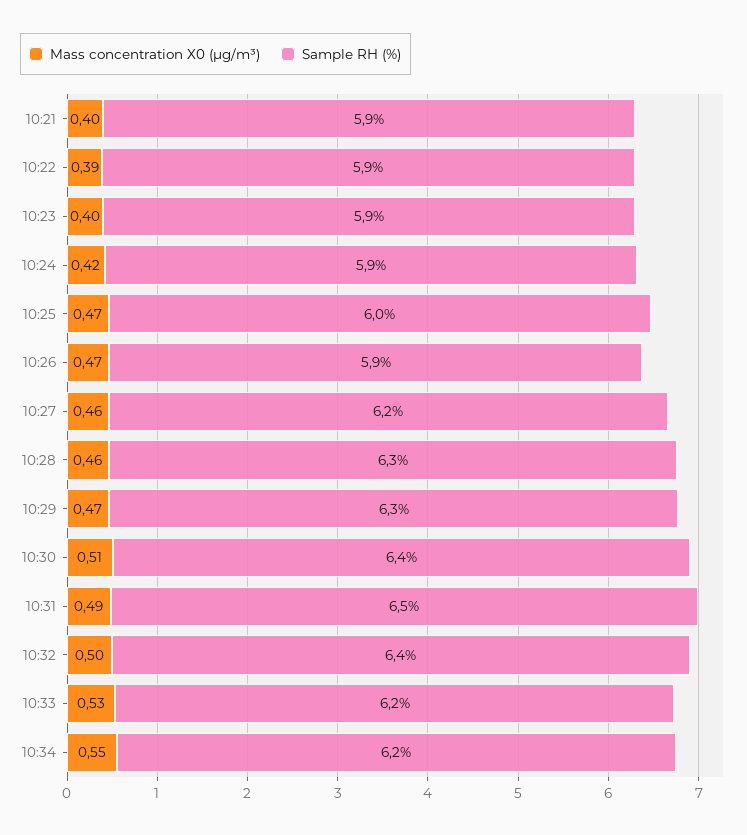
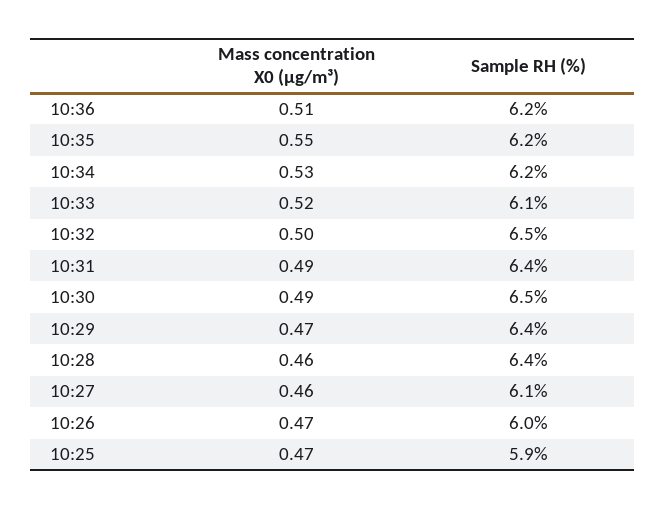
Mass concentration X0 (μg/m³), 10:21: 0.4 -> none
Sample RH (%), 10:21: 5.9 -> none
Mass concentration X0 (μg/m³), 10:22: 0.39 -> none
Sample RH (%), 10:22: 5.9 -> none
Mass concentration X0 (μg/m³), 10:23: 0.4 -> none
Sample RH (%), 10:23: 5.9 -> none
Mass concentration X0 (μg/m³), 10:24: 0.42 -> none
Sample RH (%), 10:24: 5.9 -> none
Sample RH (%), 10:25: 6 -> 5.9
Sample RH (%), 10:26: 5.9 -> 6
Sample RH (%), 10:27: 6.2 -> 6.1
Sample RH (%), 10:28: 6.3 -> 6.4
Sample RH (%), 10:29: 6.3 -> 6.4
Mass concentration X0 (μg/m³), 10:30: 0.51 -> 0.49
Sample RH (%), 10:30: 6.4 -> 6.5
Sample RH (%), 10:31: 6.5 -> 6.4
Sample RH (%), 10:32: 6.4 -> 6.5
Mass concentration X0 (μg/m³), 10:33: 0.53 -> 0.52
Sample RH (%), 10:33: 6.2 -> 6.1
Mass concentration X0 (μg/m³), 10:34: 0.55 -> 0.53
Mass concentration X0 (μg/m³), 10:36: none -> 0.51
Sample RH (%), 10:36: none -> 6.2
Mass concentration X0 (μg/m³), 10:35: none -> 0.55
Sample RH (%), 10:35: none -> 6.2

